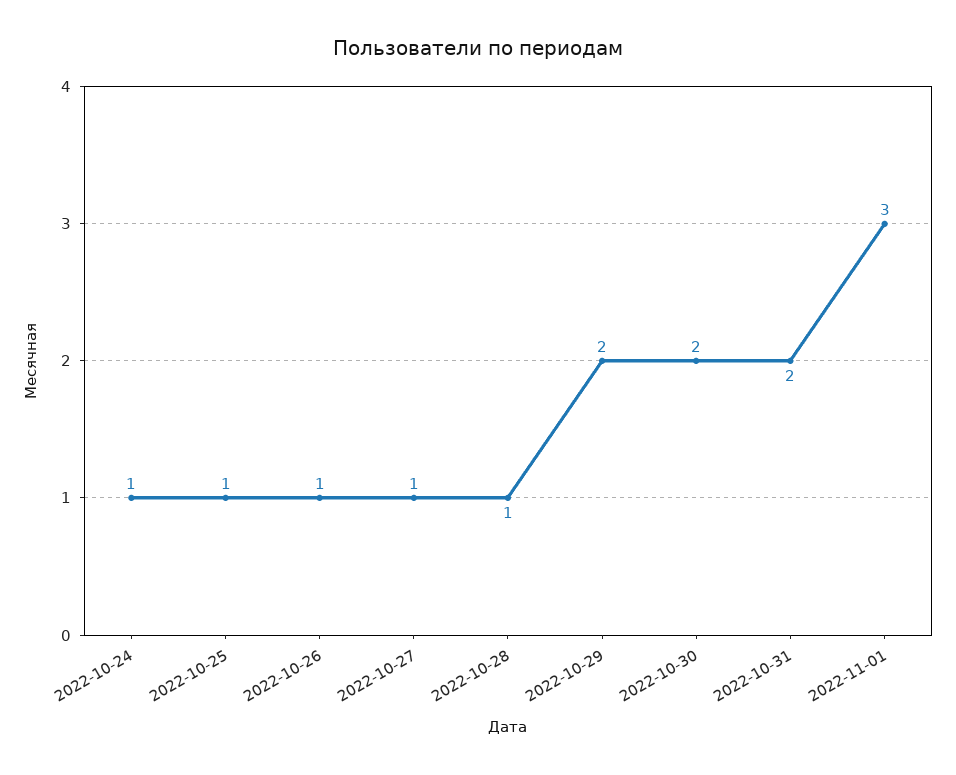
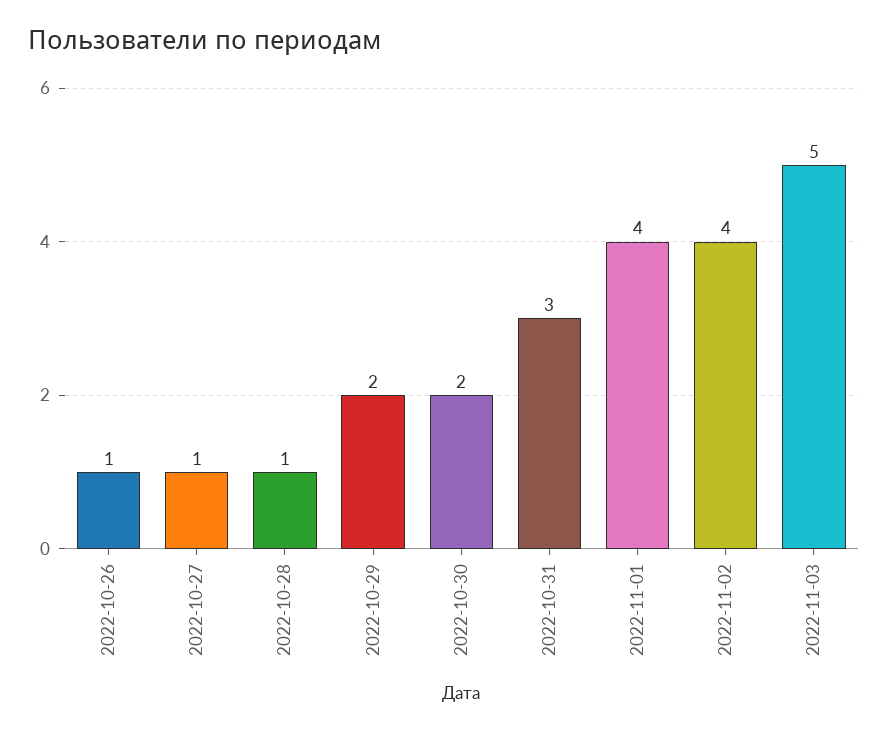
2022-10-24: 1 -> none
2022-10-25: 1 -> none
2022-10-31: 2 -> 3
2022-11-01: 3 -> 4
2022-11-02: none -> 4
2022-11-03: none -> 5

